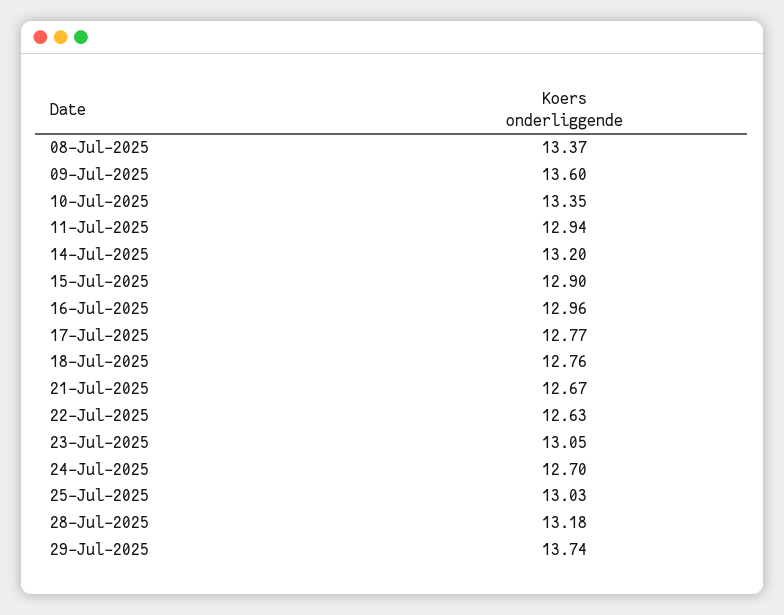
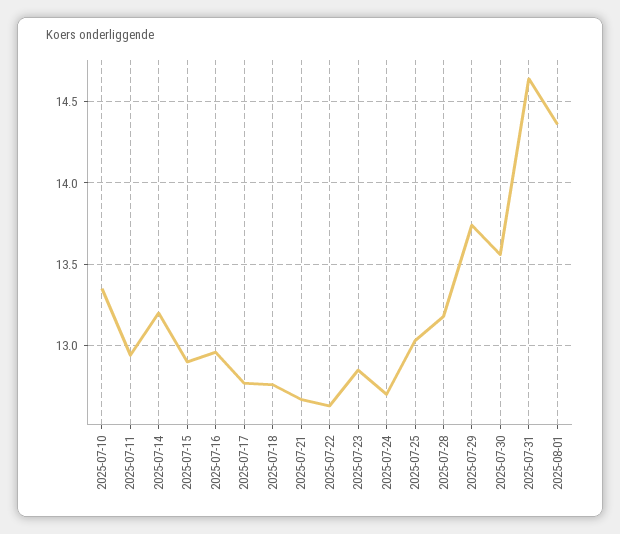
08-Jul-2025: 13.37 -> none
09-Jul-2025: 13.6 -> none
23-Jul-2025: 13.05 -> 12.85
2025-07-30: none -> 13.55
2025-07-31: none -> 14.65
2025-08-01: none -> 14.35

